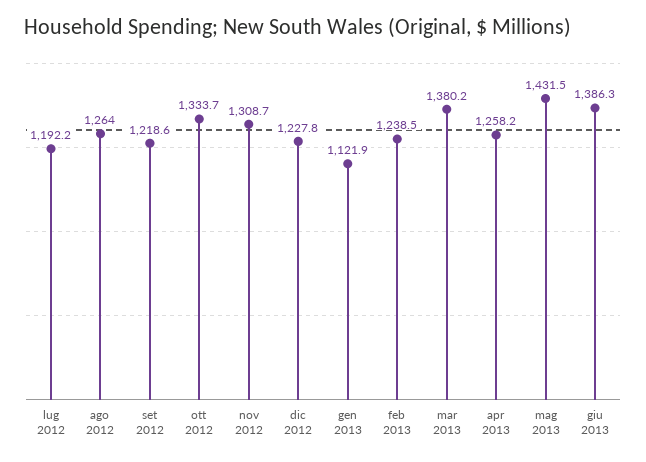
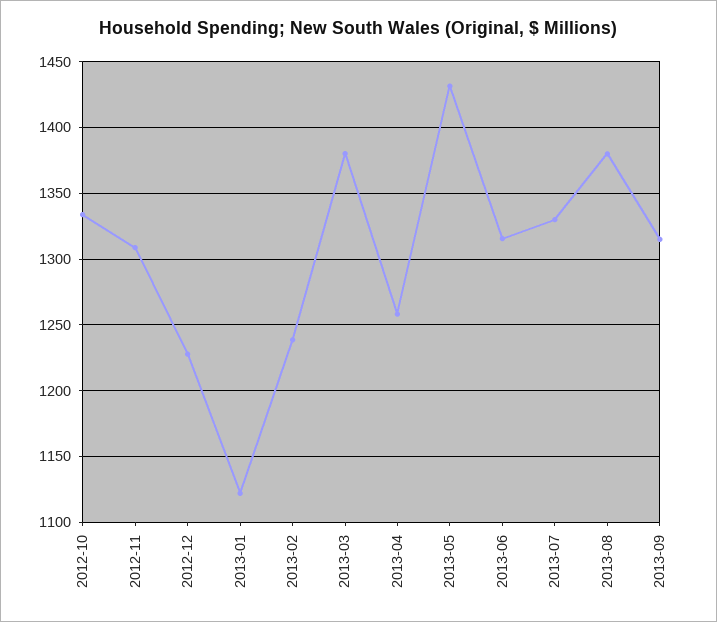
lug 2012: 1192.2 -> none
ago 2012: 1264 -> none
set 2012: 1218.6 -> none
giu 2013: 1386.3 -> 1315
2013-07: none -> 1330
2013-08: none -> 1380
2013-09: none -> 1315

